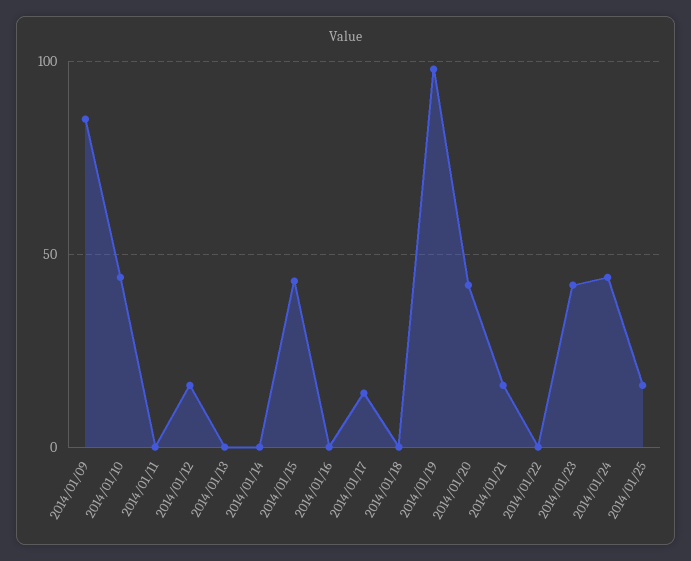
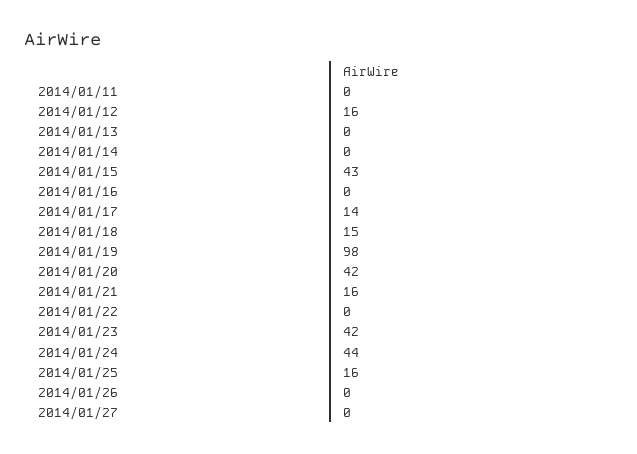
2014/01/09: 85 -> none
2014/01/10: 45 -> none
2014/01/18: 0 -> 15
2014/01/26: none -> 0
2014/01/27: none -> 0

